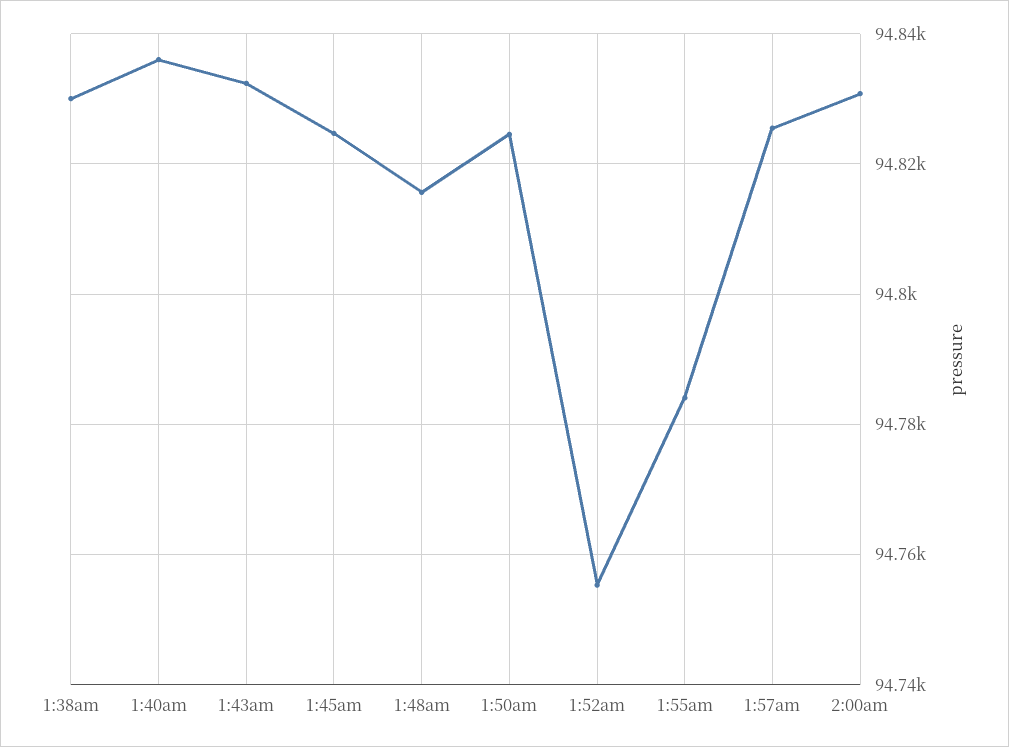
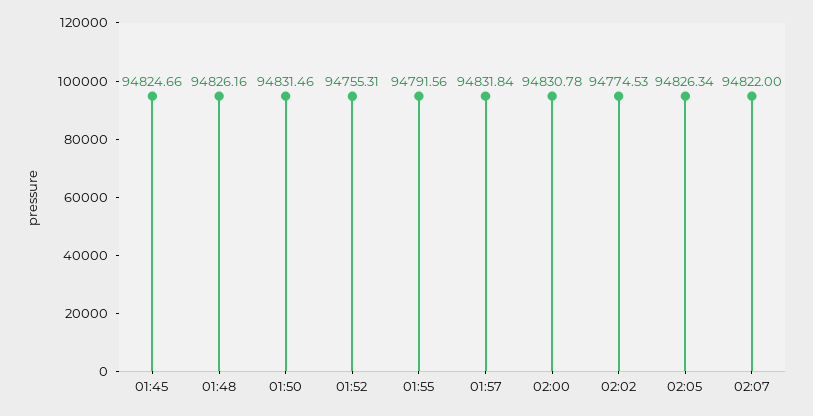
1:38am: 94830 -> none
1:40am: 94836 -> none
1:43am: 94832 -> none
1:48am: 94816 -> 94826.16
1:50am: 94824 -> 94831.46
1:55am: 94784 -> 94791.56
1:57am: 94826 -> 94831.84
02:02: none -> 94774.53
02:05: none -> 94826.34
02:07: none -> 94822

